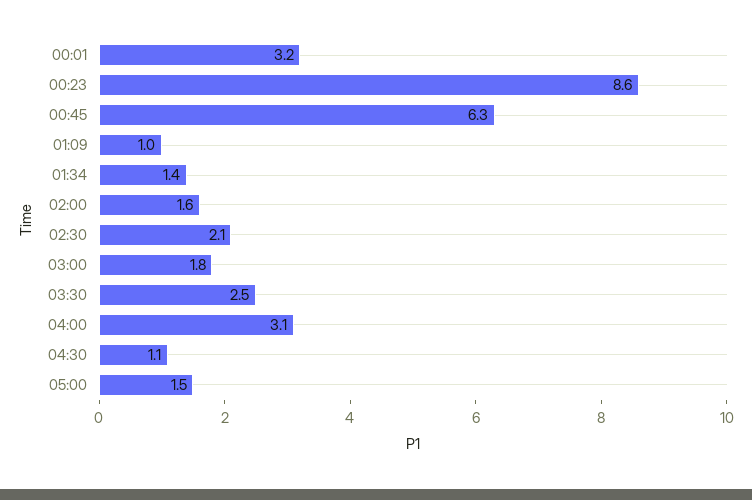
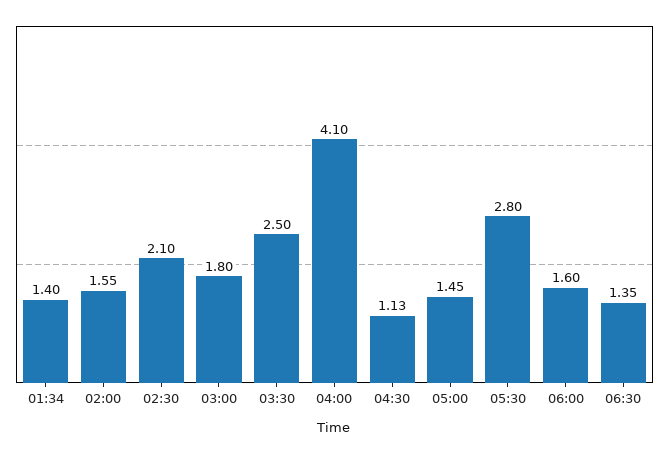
00:01: 3.2 -> none
00:23: 8.6 -> none
00:45: 6.3 -> none
01:09: 1 -> none
04:00: 3.1 -> 4.1
05:30: none -> 2.8
06:00: none -> 1.6
06:30: none -> 1.35

